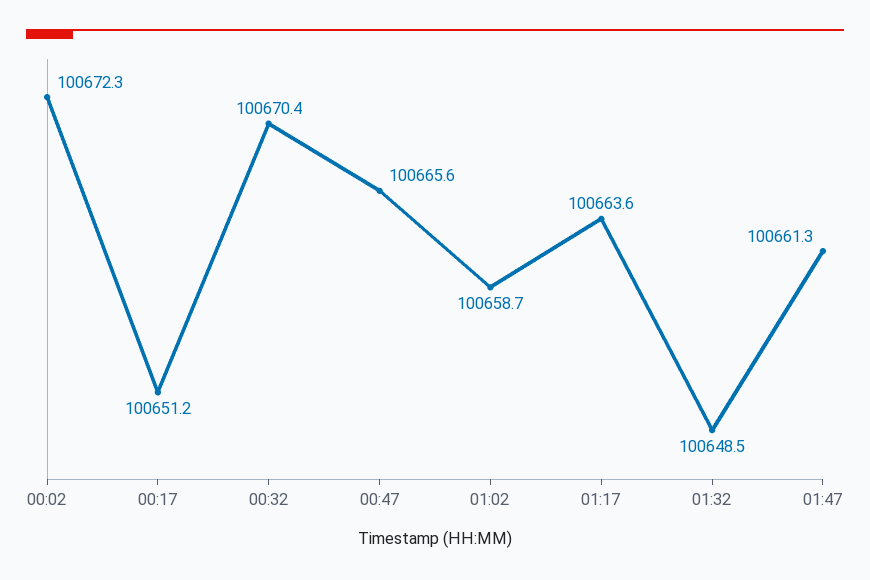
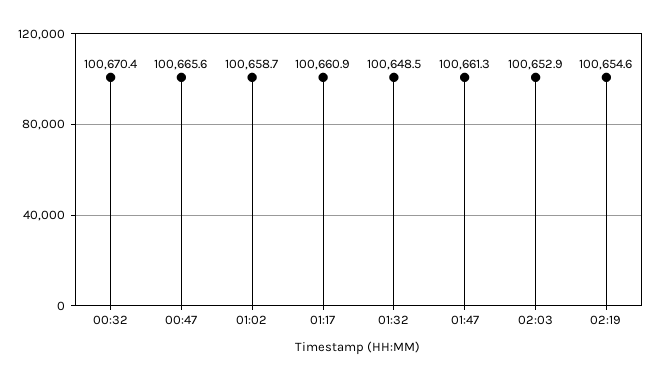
00:02: 100672.3 -> none
00:17: 100651.2 -> none
01:17: 100663.6 -> 100660.9
02:03: none -> 100652.9
02:19: none -> 100654.6

